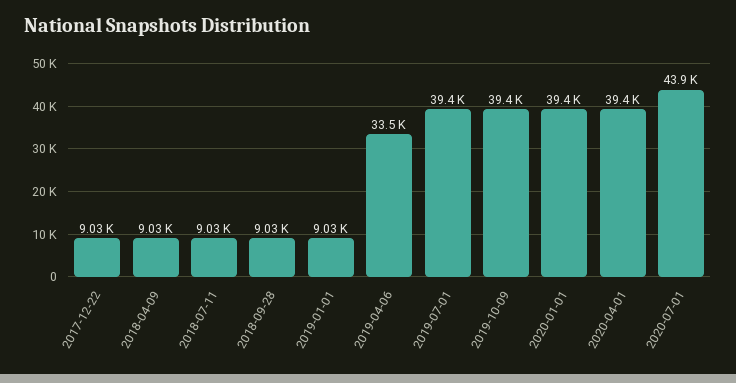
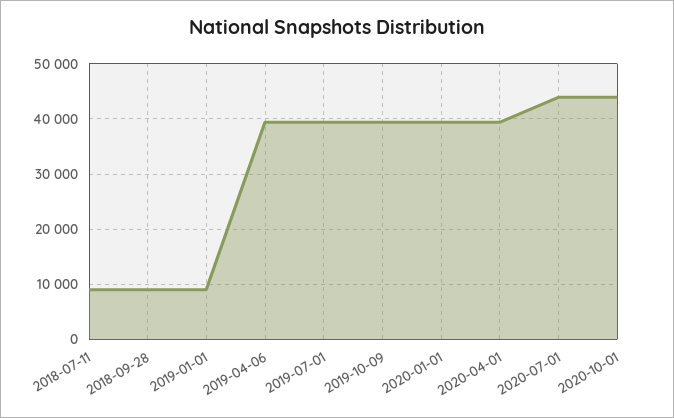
2017-12-22: 9030 -> none
2018-04-09: 9030 -> none
2019-04-06: 33500 -> 40000
2020-10-01: none -> 44000

